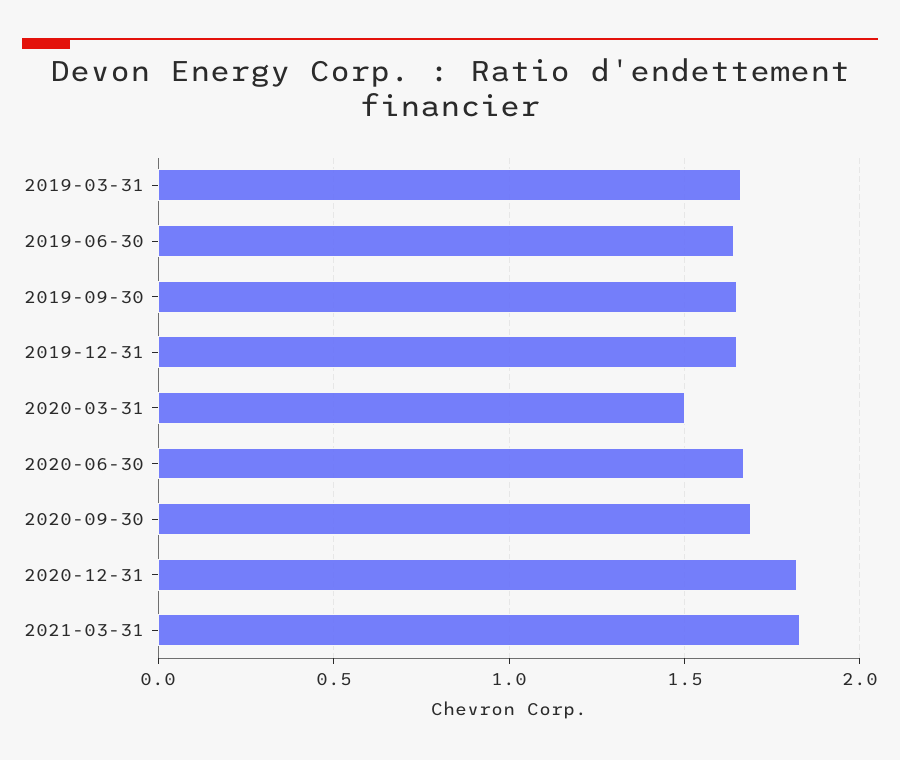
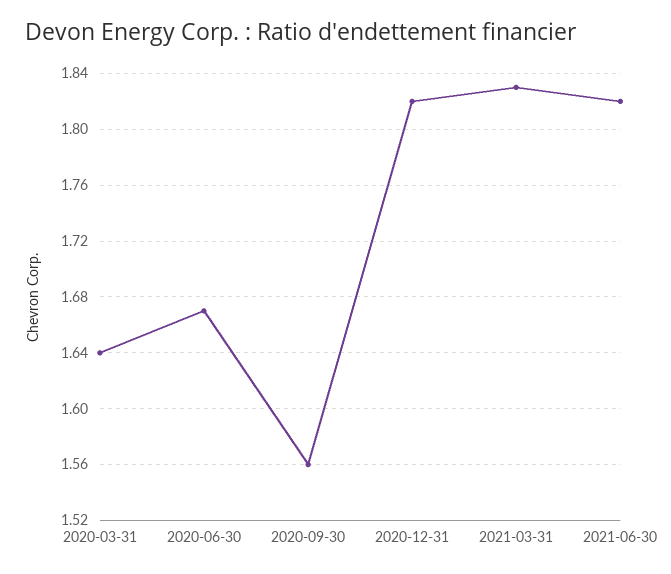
2019-03-31: 1.65 -> none
2019-06-30: 1.65 -> none
2019-09-30: 1.65 -> none
2019-12-31: 1.65 -> none
2020-03-31: 1.5 -> 1.64
2020-09-30: 1.7 -> 1.56
2021-06-30: none -> 1.82

